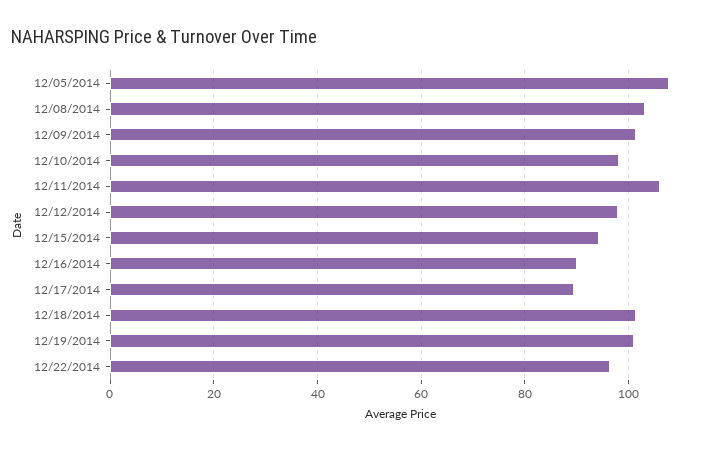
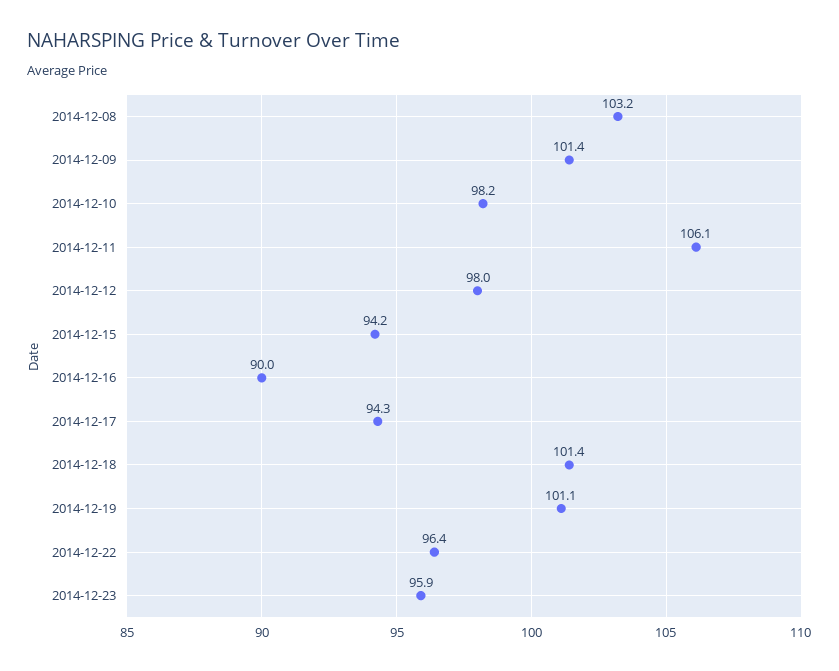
12/05/2014: 108 -> none
12/17/2014: 90 -> 94.3
2014-12-23: none -> 95.9

